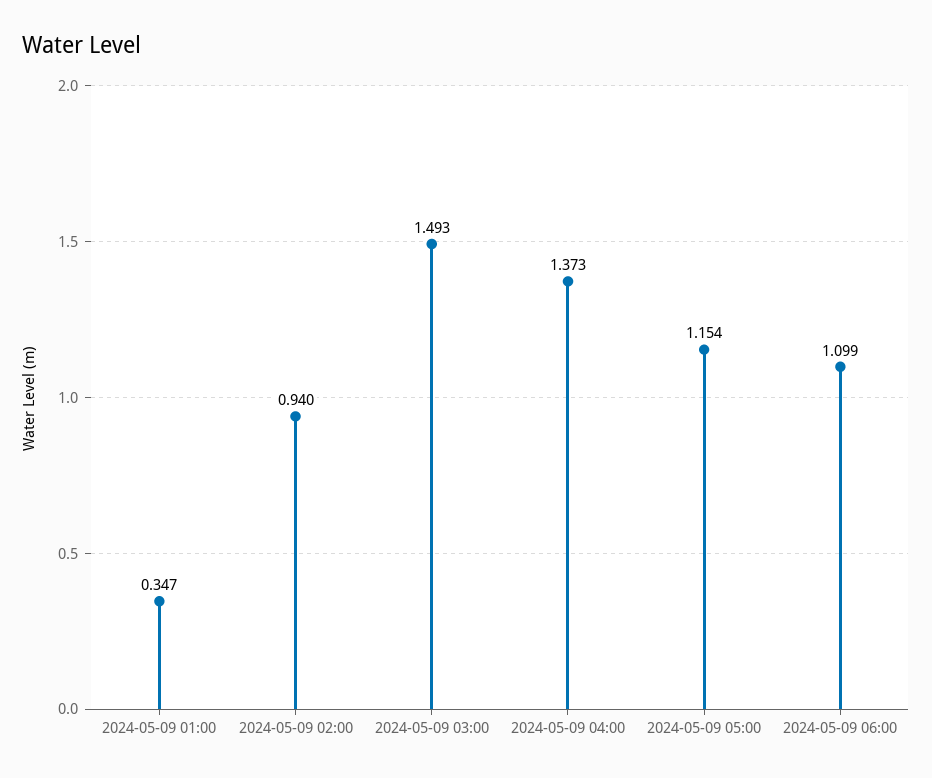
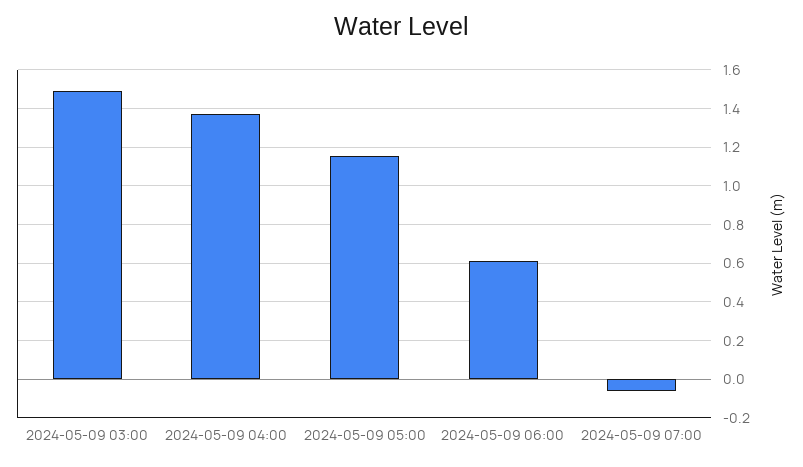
2024-05-09 01:00: 0.347 -> none
2024-05-09 02:00: 0.94 -> none
2024-05-09 06:00: 1.099 -> 0.6
2024-05-09 07:00: none -> -0.05

